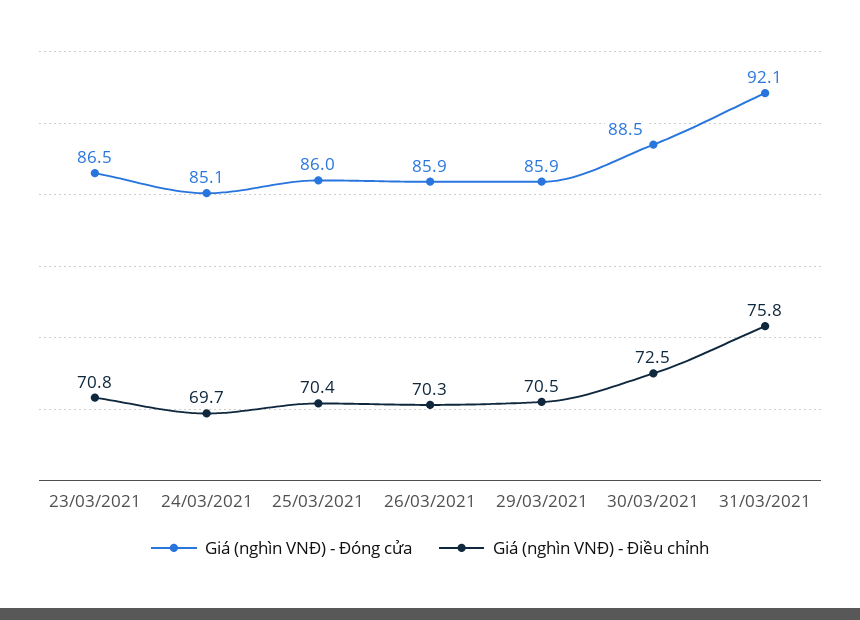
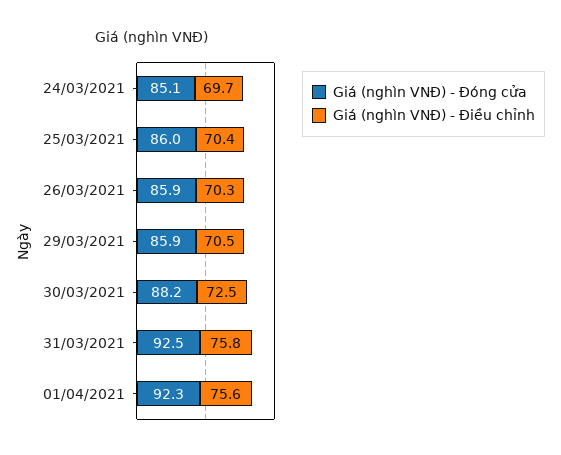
Giá (nghìn VNĐ) - Đóng cửa, 23/03/2021: 86.5 -> none
Giá (nghìn VNĐ) - Điều chỉnh, 23/03/2021: 70.8 -> none
Giá (nghìn VNĐ) - Đóng cửa, 30/03/2021: 88.5 -> 88.2
Giá (nghìn VNĐ) - Đóng cửa, 31/03/2021: 92.1 -> 92.5
Giá (nghìn VNĐ) - Đóng cửa, 01/04/2021: none -> 92.3
Giá (nghìn VNĐ) - Điều chỉnh, 01/04/2021: none -> 75.6

